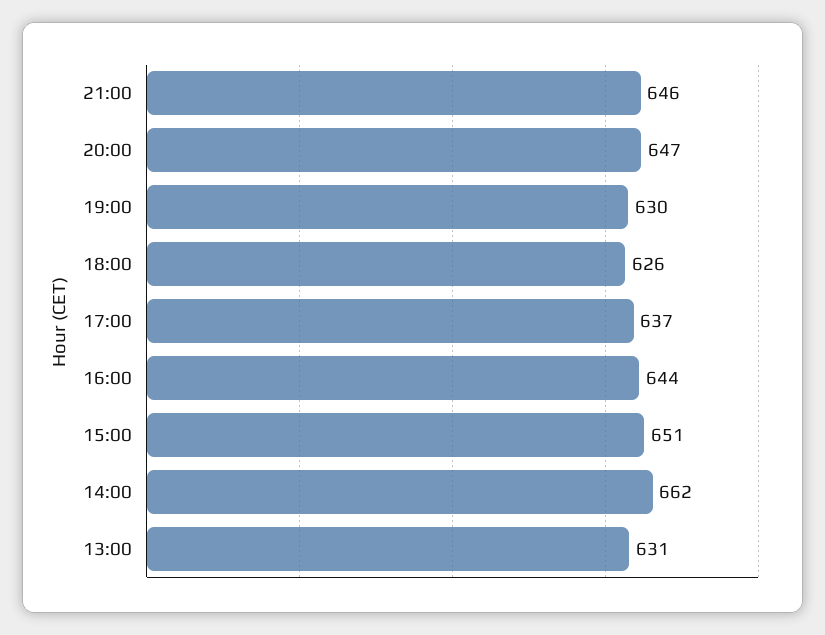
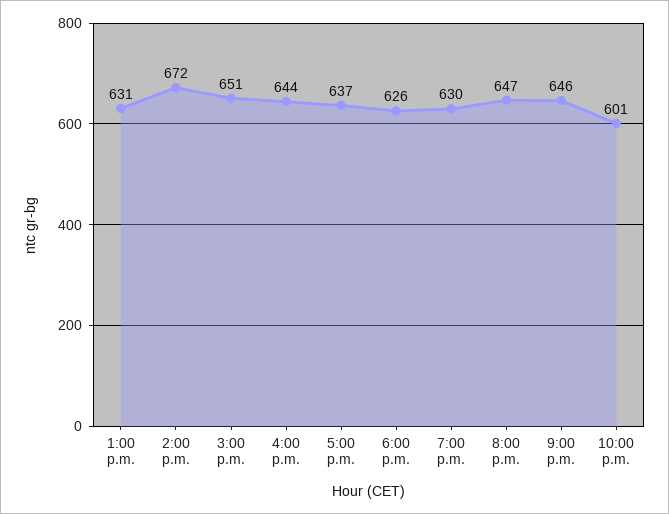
14:00: 662 -> 672
10:00 p.m.: none -> 601

